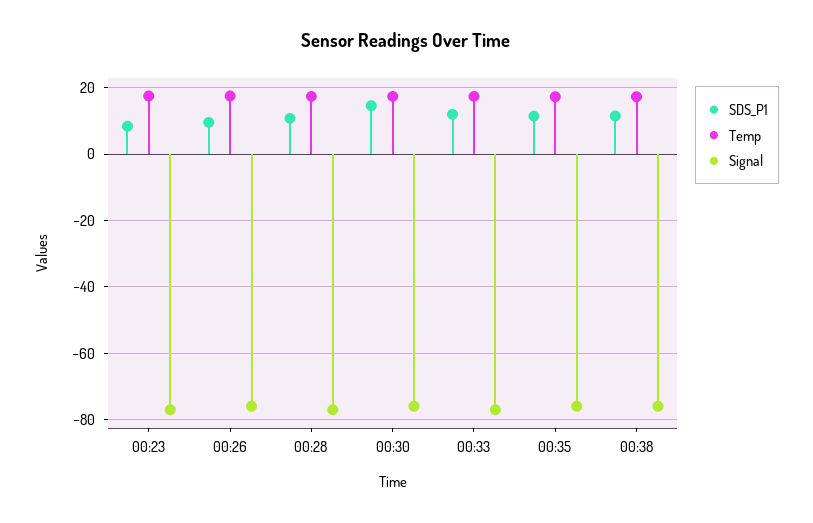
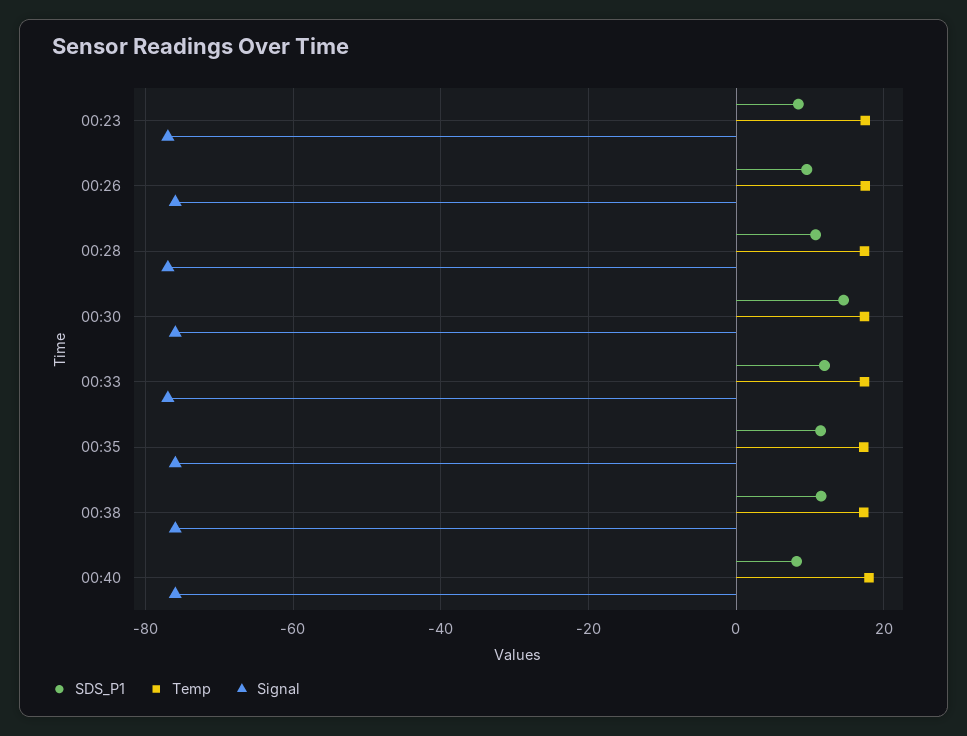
SDS_P1, 00:40: none -> 8
Temp, 00:40: none -> 18
Signal, 00:40: none -> -76

